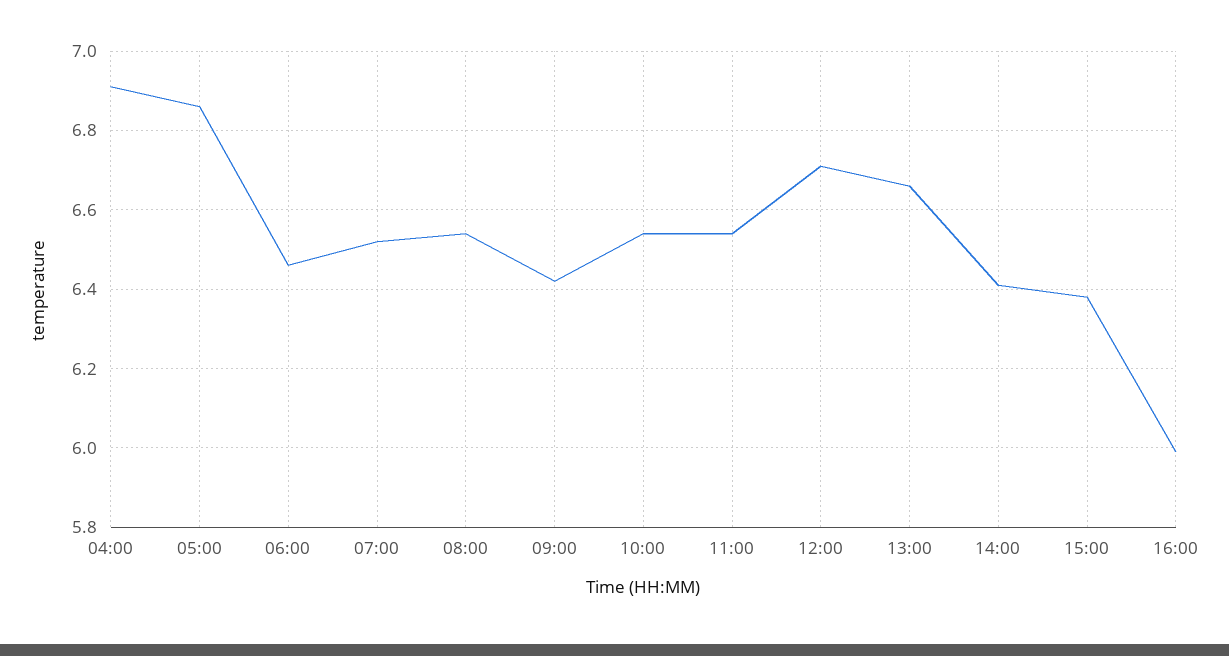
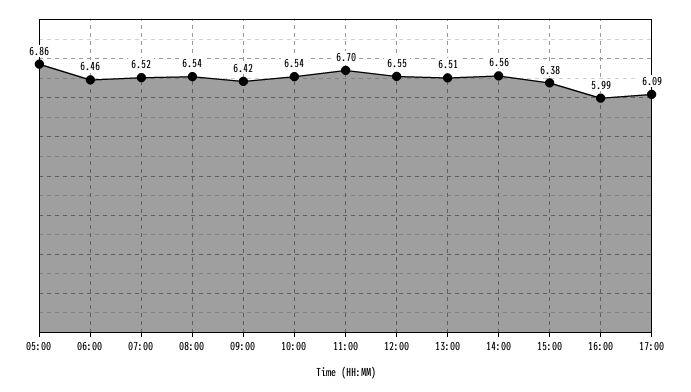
04:00: 6.9 -> none
11:00: 6.55 -> 6.7
12:00: 6.7 -> 6.55
13:00: 6.65 -> 6.51
14:00: 6.4 -> 6.56
17:00: none -> 6.09

